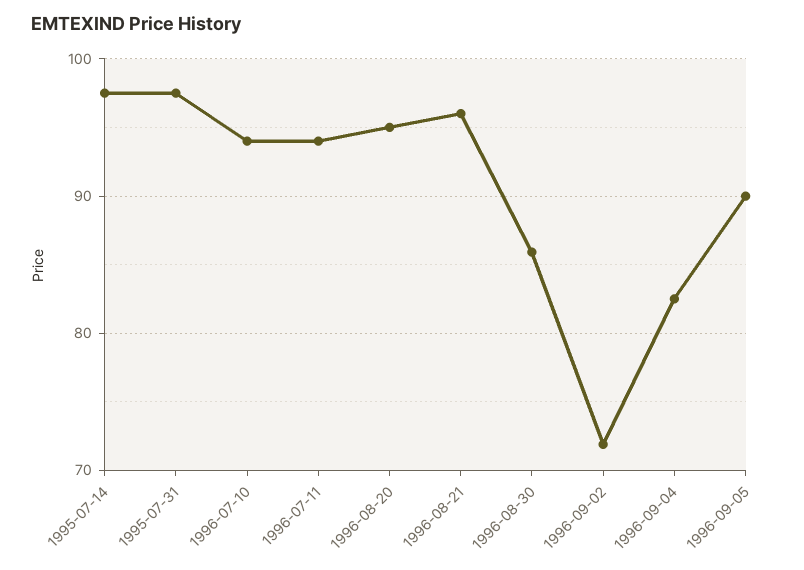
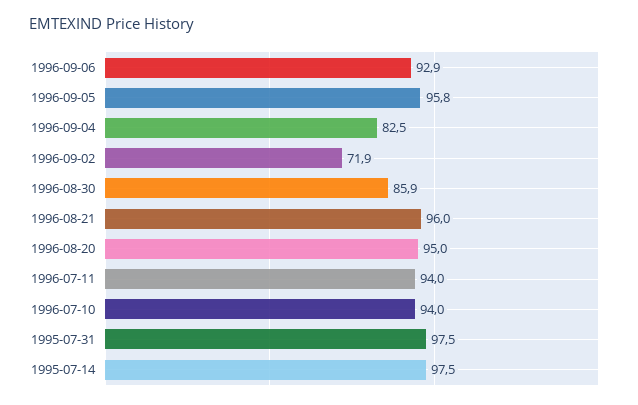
1996-09-05: 90 -> 95.8
1996-09-06: none -> 92.9

